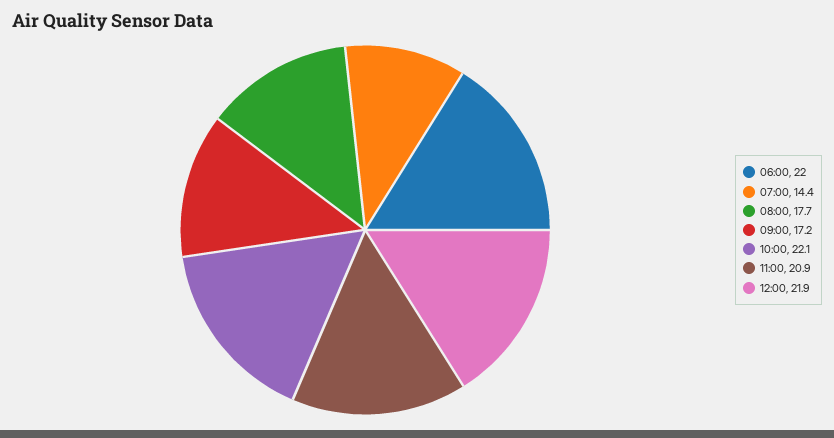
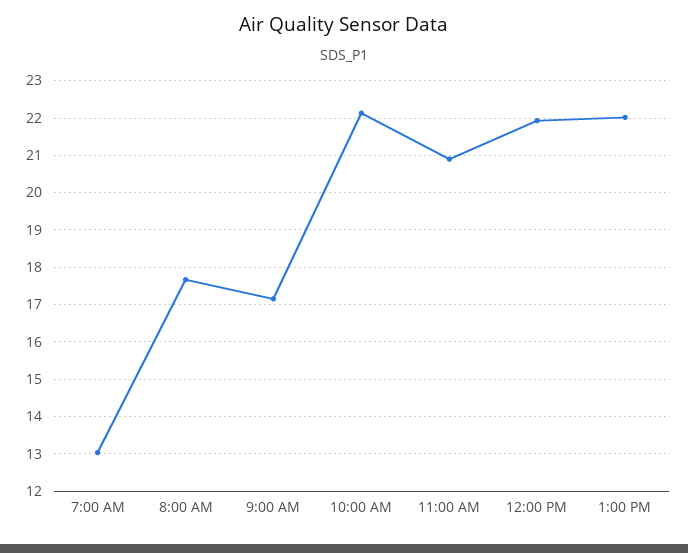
06:00: 22 -> none
07:00: 14.4 -> 13
1:00 PM: none -> 22

